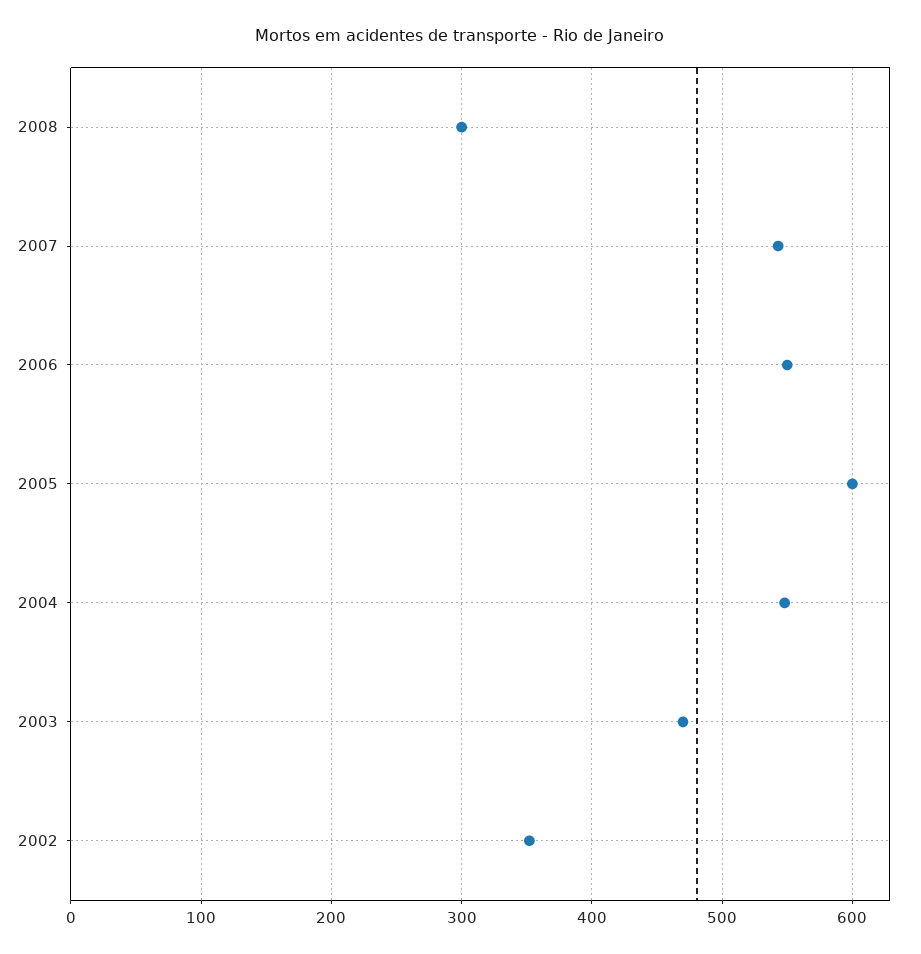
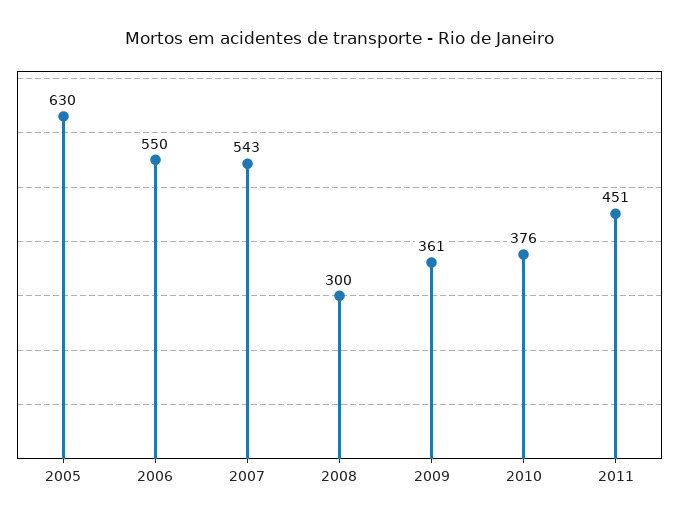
2005: 600 -> 630
2004: 550 -> none
2003: 470 -> none
2002: 350 -> none
2009: none -> 361
2010: none -> 376
2011: none -> 451

